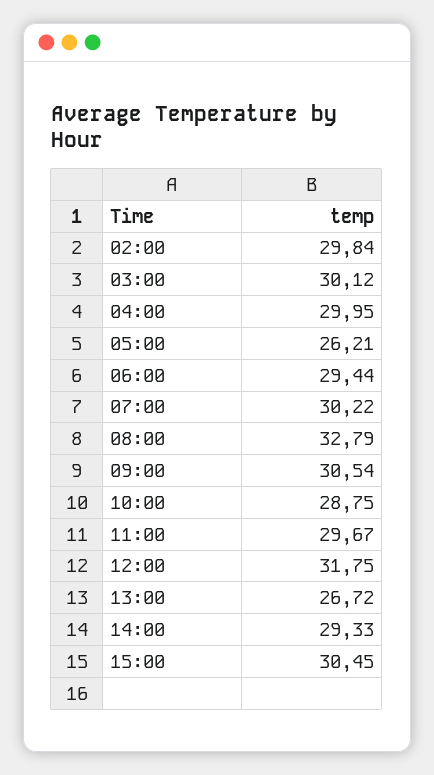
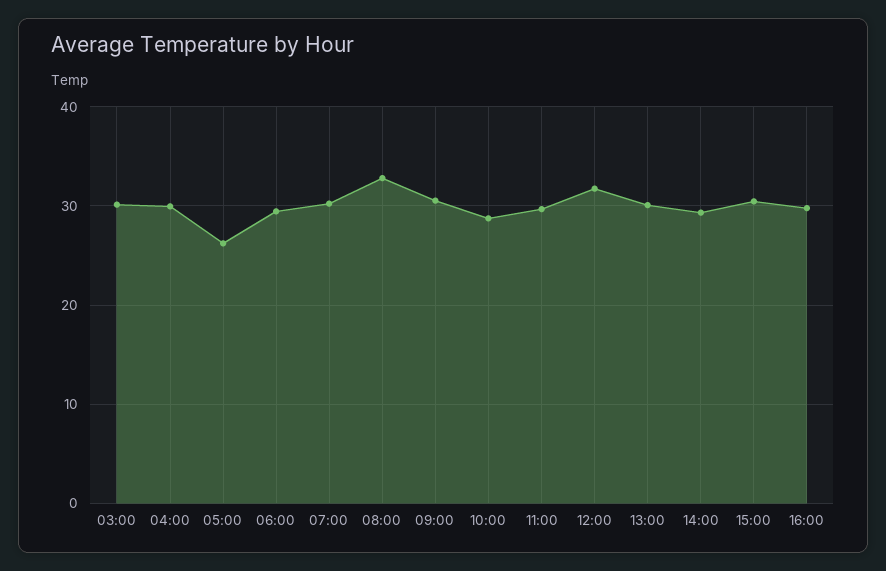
02:00: 29.84 -> none
13:00: 26.72 -> 30
16:00: none -> 30

